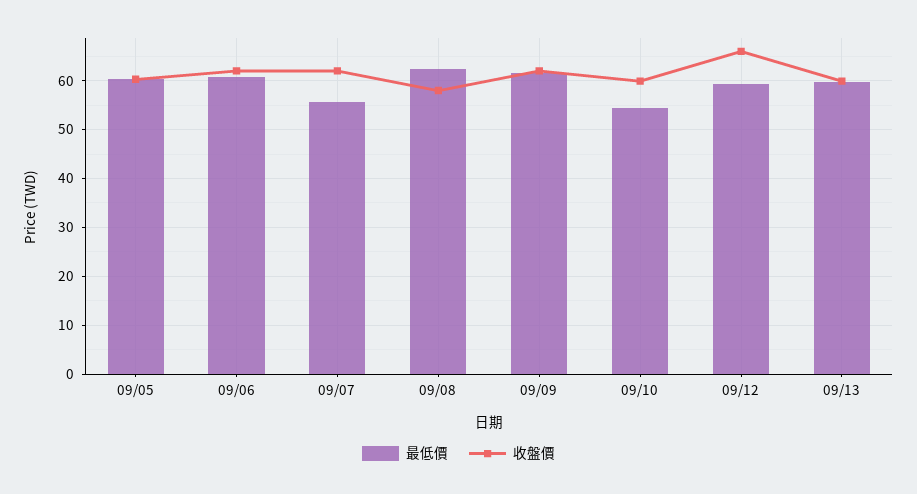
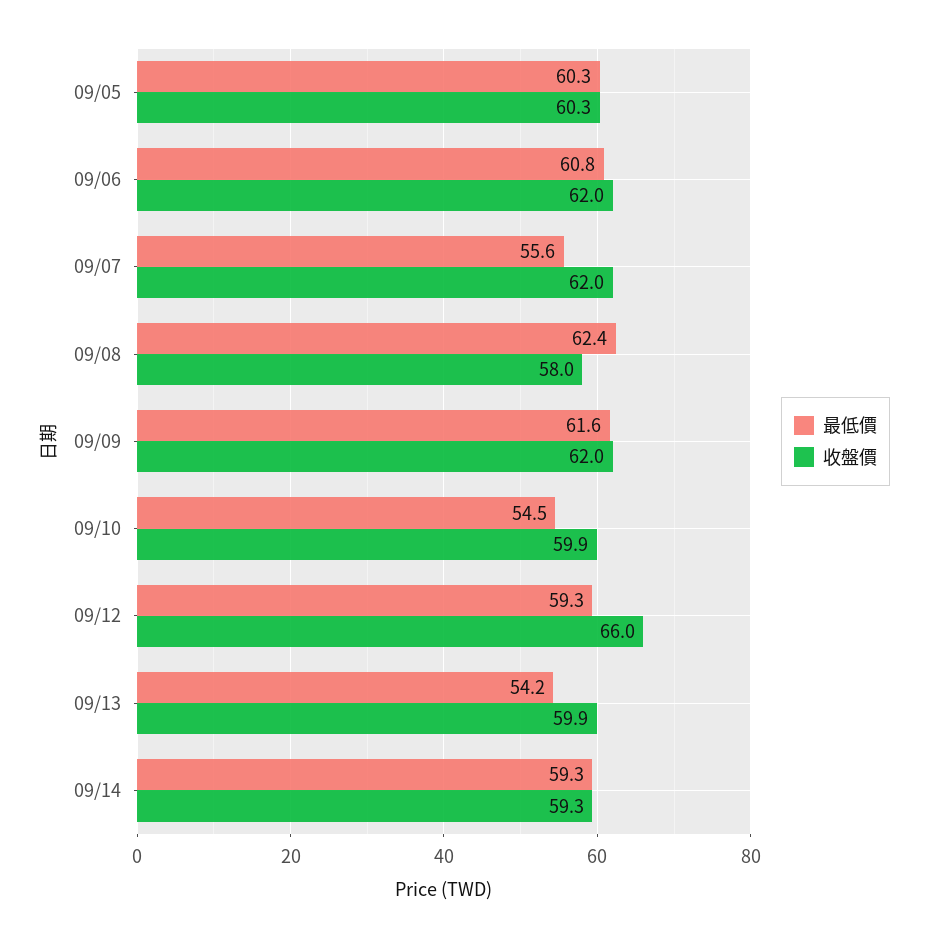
最低價, 09/13: 60 -> 54.2
最低價, 09/14: none -> 59.3
收盤價, 09/14: none -> 59.3

